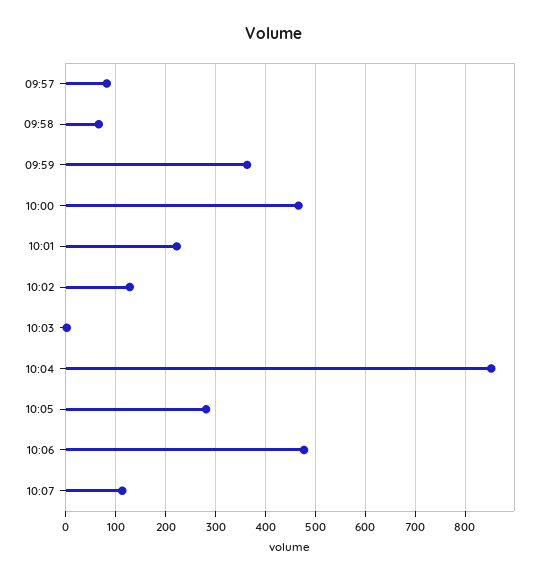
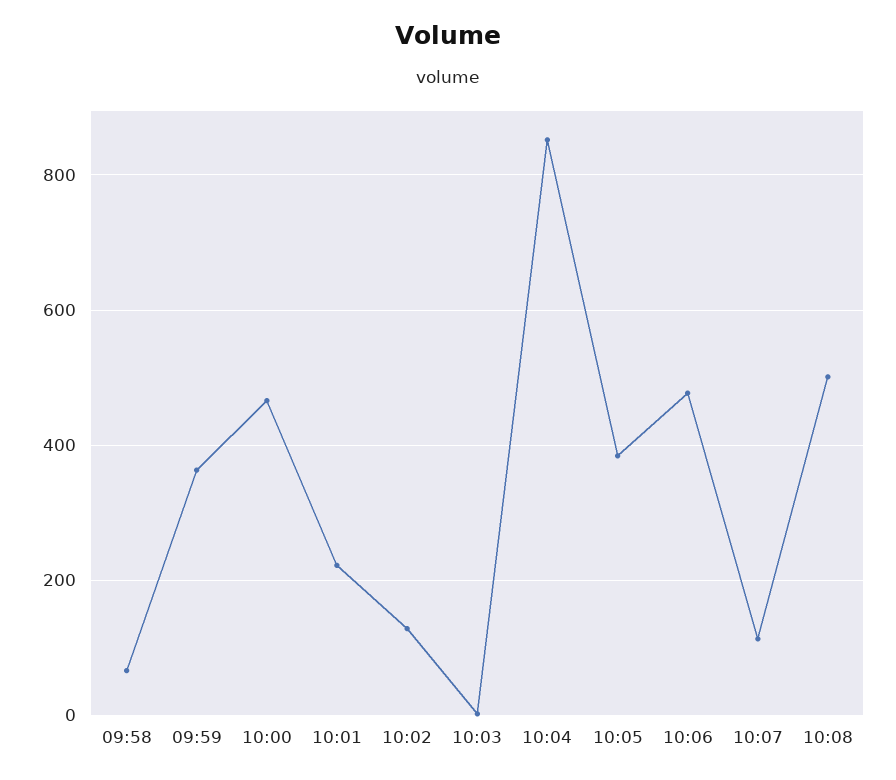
09:57: 80 -> none
10:05: 280 -> 380
10:08: none -> 500

